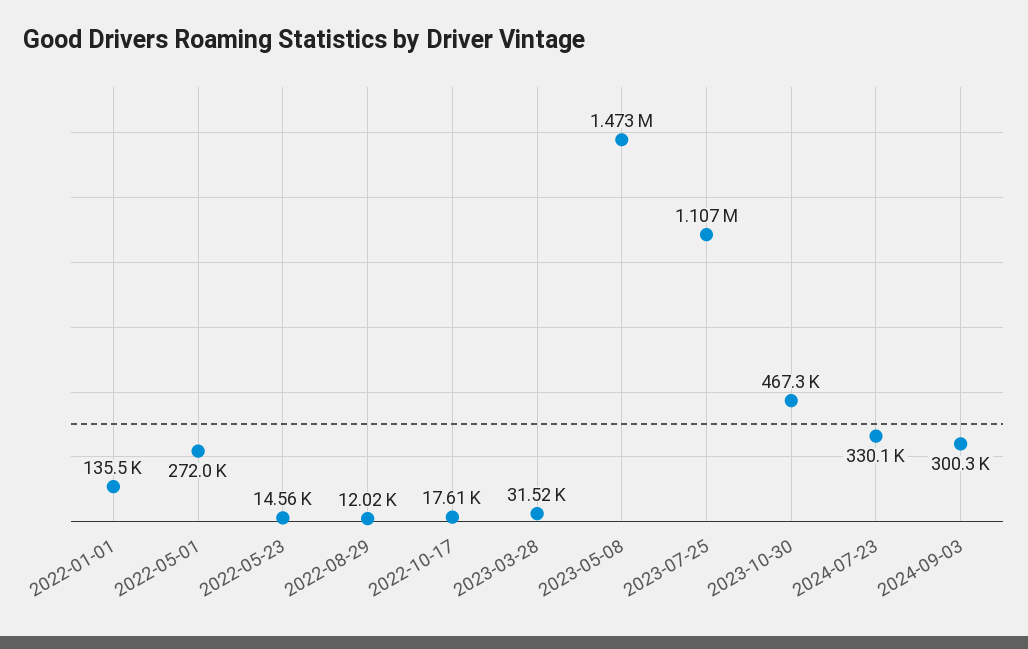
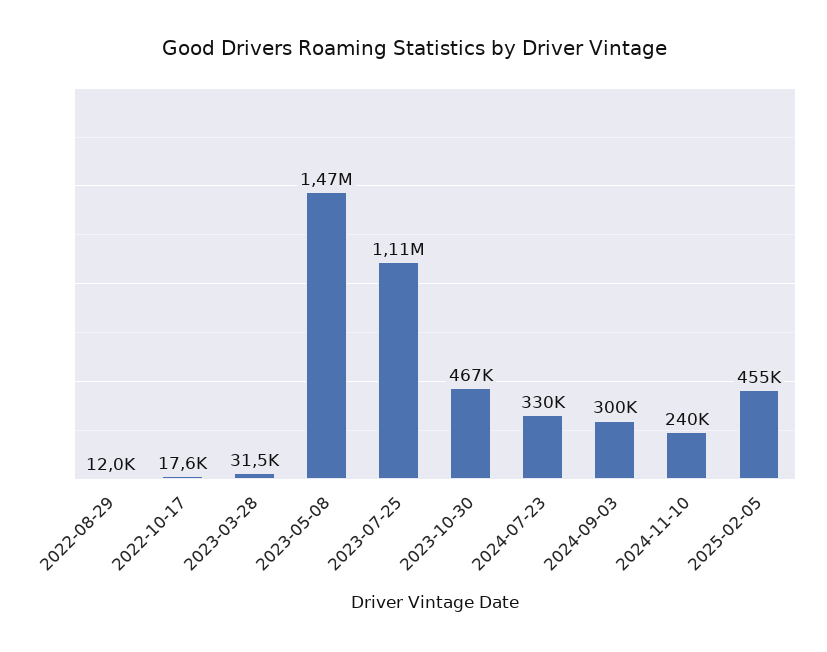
2022-01-01: 135500 -> none
2022-05-01: 272000 -> none
2022-05-23: 14560 -> none
2024-11-10: none -> 240000
2025-02-05: none -> 455000

